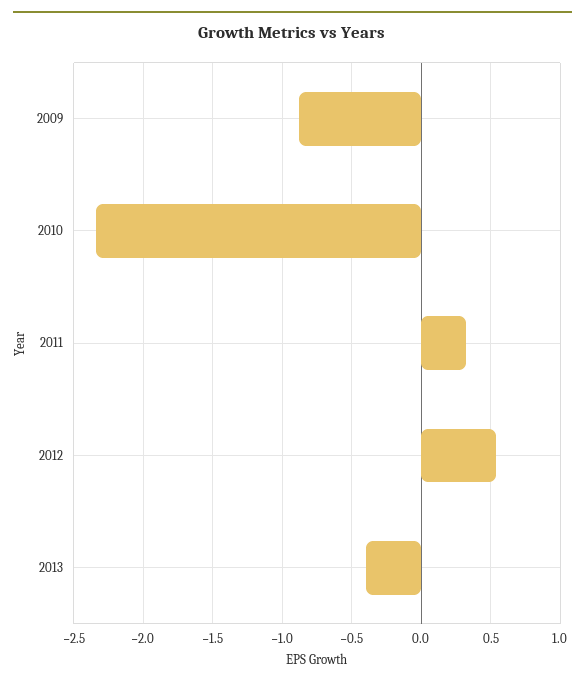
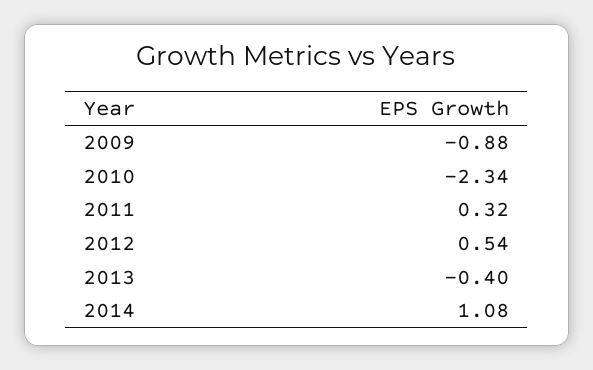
2014: none -> 1.08

